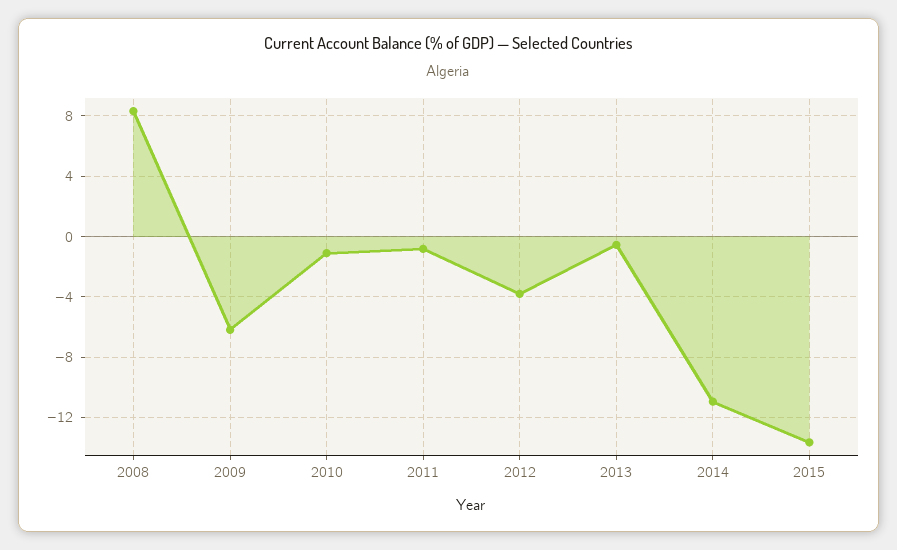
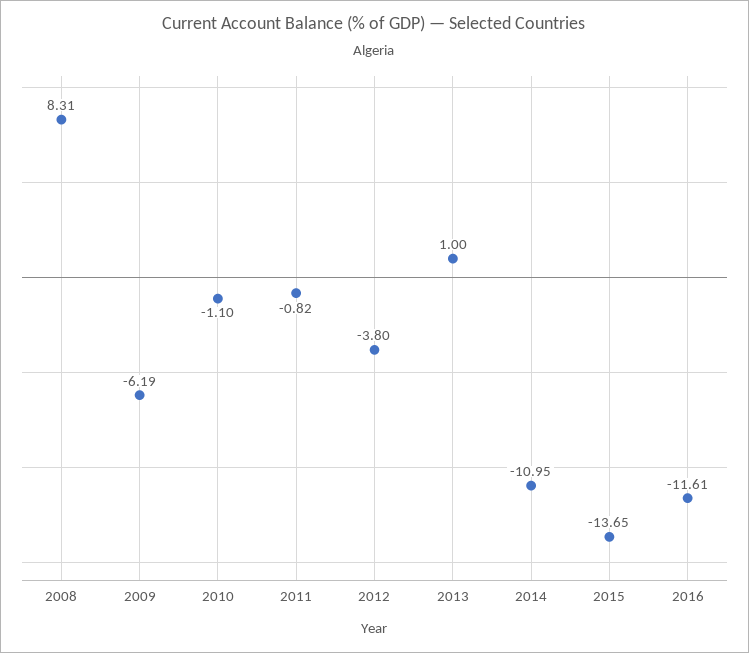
2013: -0.5 -> 1
2016: none -> -11.61

